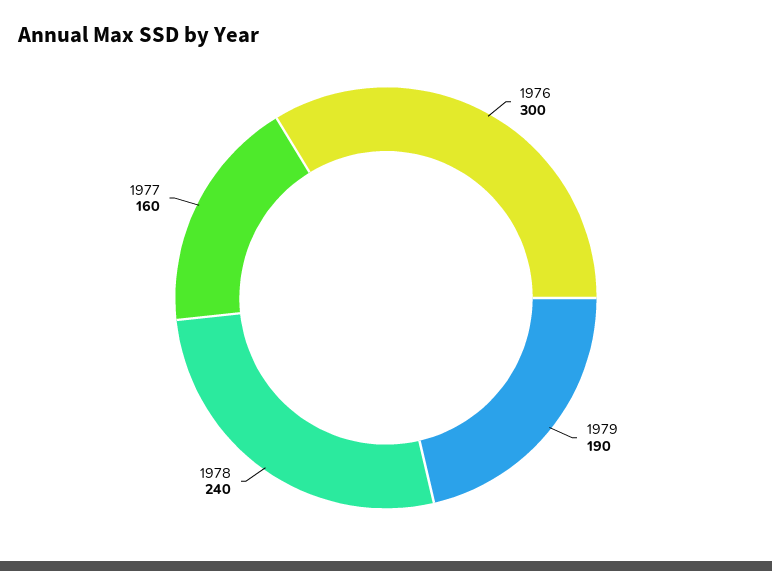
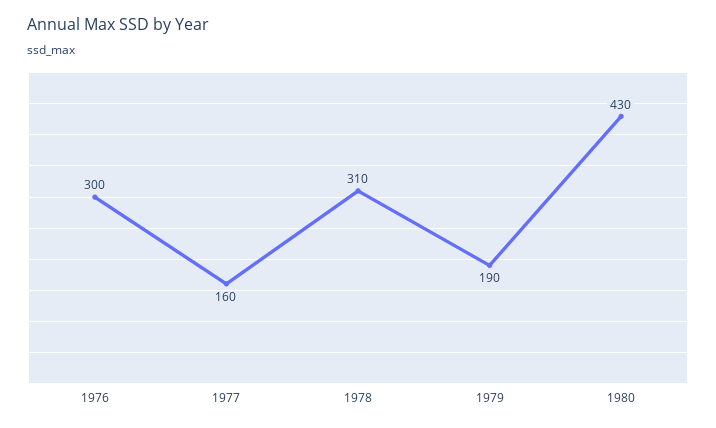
1978: 240 -> 310
1980: none -> 430

